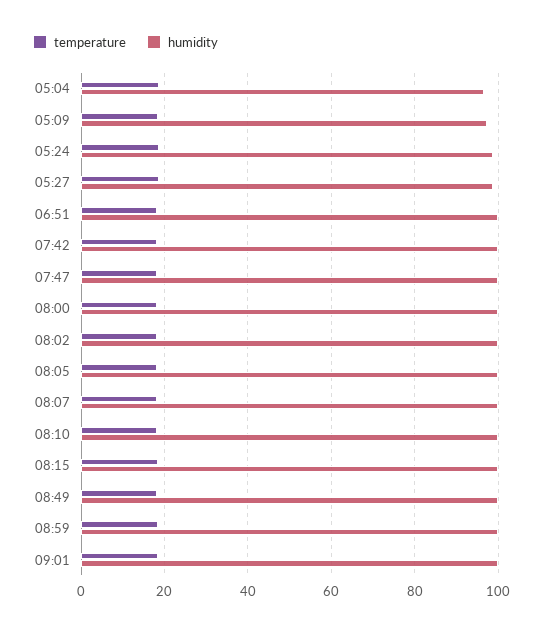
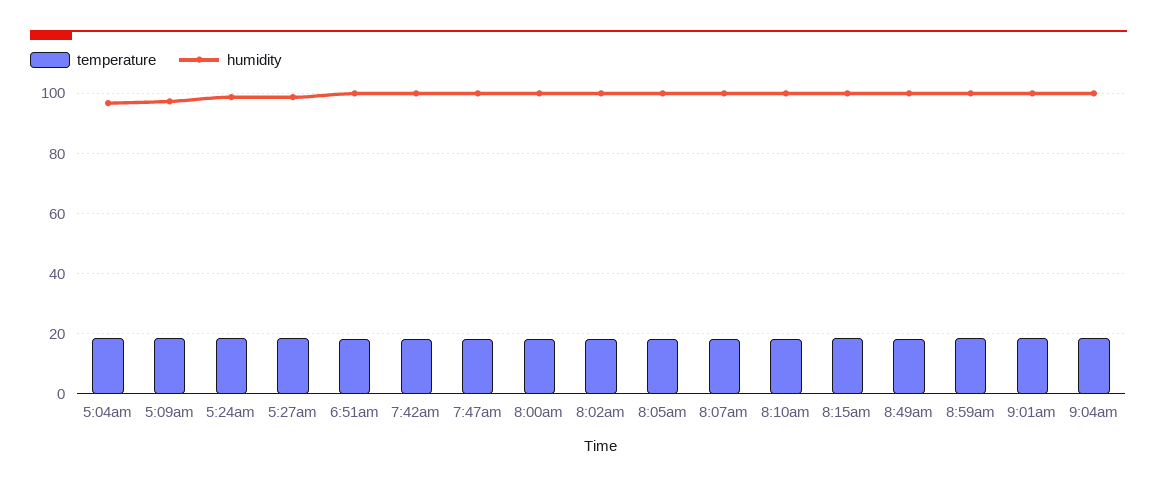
temperature, 9:04am: none -> 18
humidity, 9:04am: none -> 100

